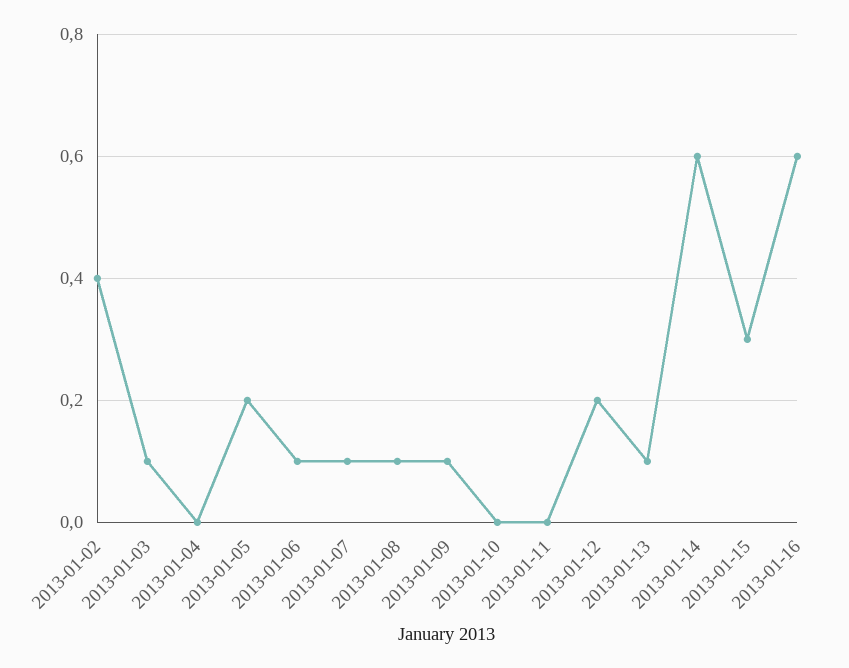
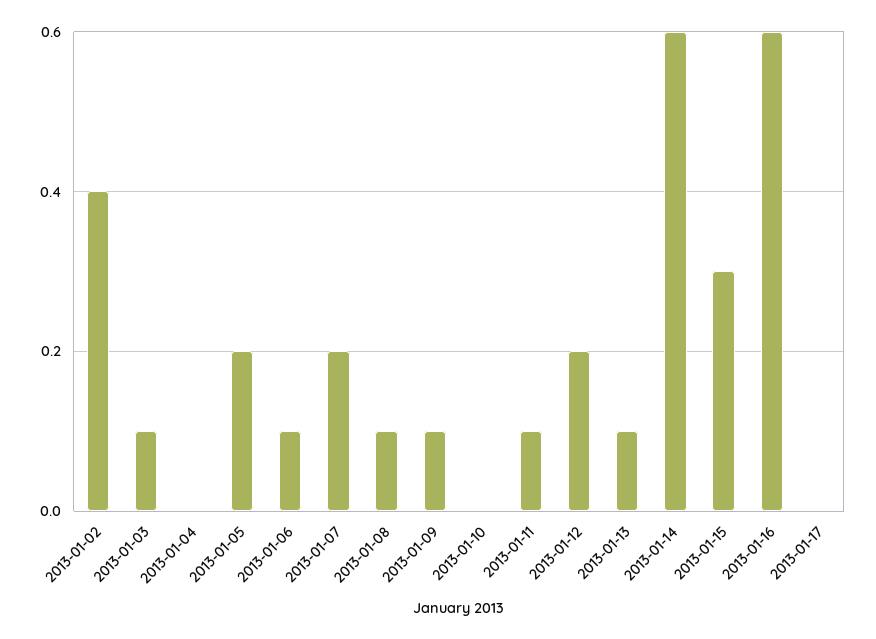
2013-01-07: 0.1 -> 0.2
2013-01-11: 0 -> 0.1
2013-01-17: none -> 0

